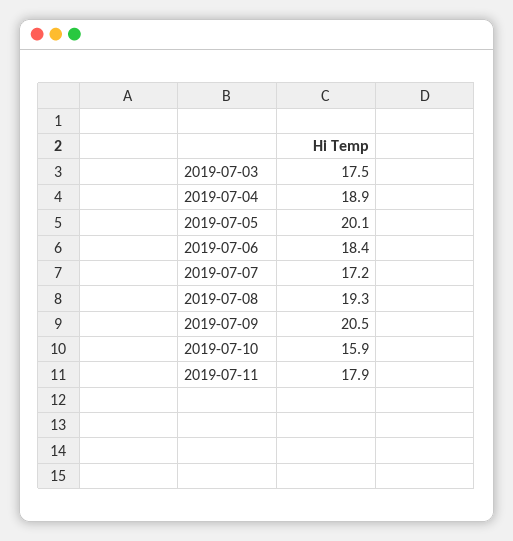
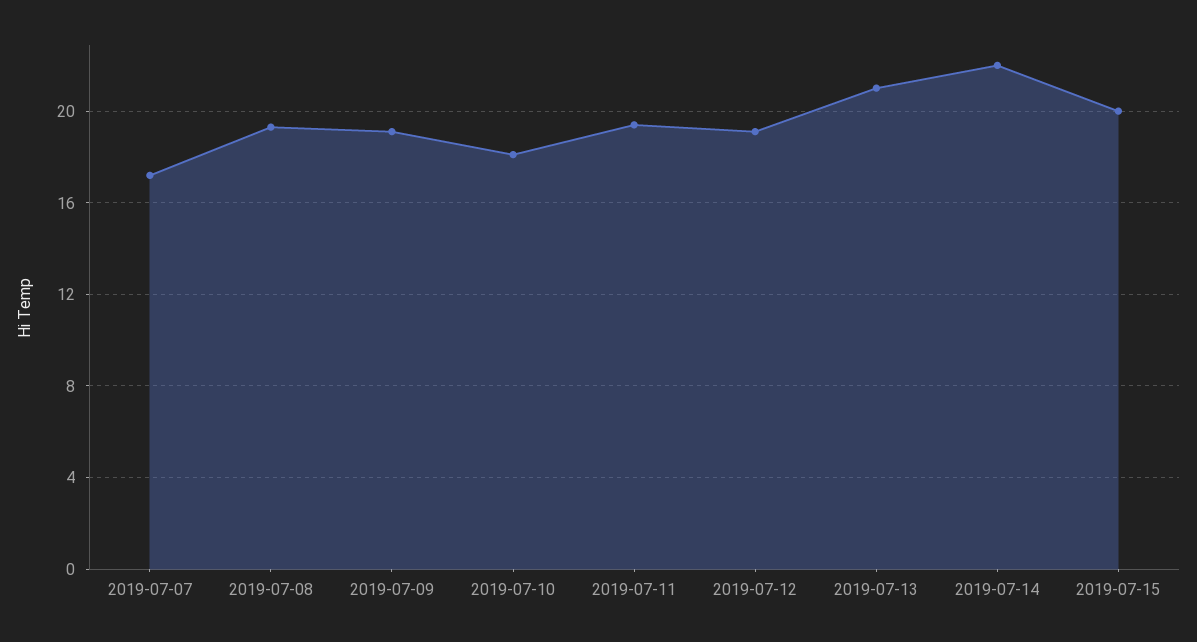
2019-07-03: 17.5 -> none
2019-07-04: 18.9 -> none
2019-07-05: 20.1 -> none
2019-07-06: 18.4 -> none
2019-07-09: 20.5 -> 19
2019-07-10: 15.9 -> 18
2019-07-11: 17.9 -> 19.5
2019-07-12: none -> 19
2019-07-13: none -> 21
2019-07-14: none -> 22
2019-07-15: none -> 20

